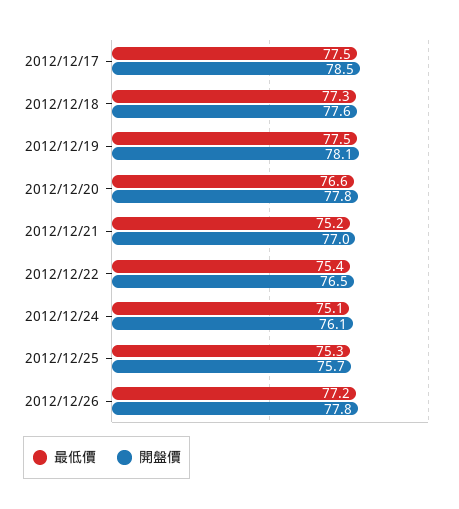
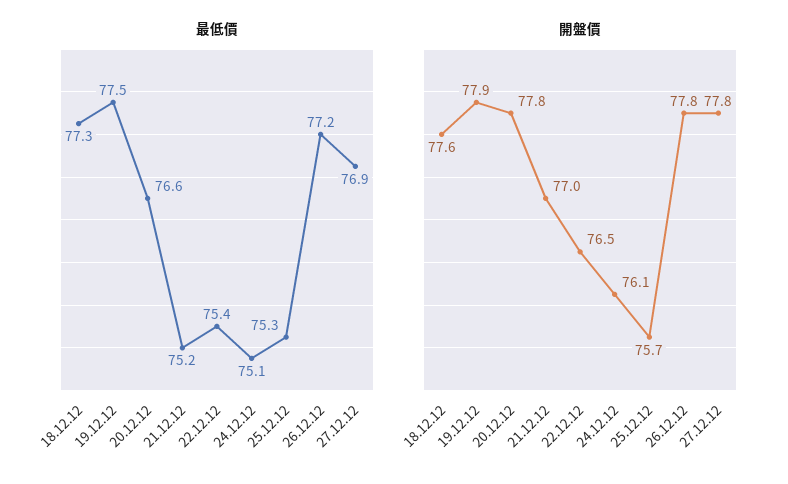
最低價, 2012/12/17: 77.5 -> none
開盤價, 2012/12/17: 78.5 -> none
開盤價, 2012/12/19: 78.1 -> 77.9
最低價, 27.12.12: none -> 76.9
開盤價, 27.12.12: none -> 77.8

